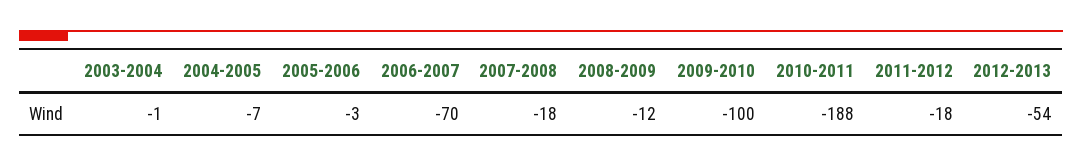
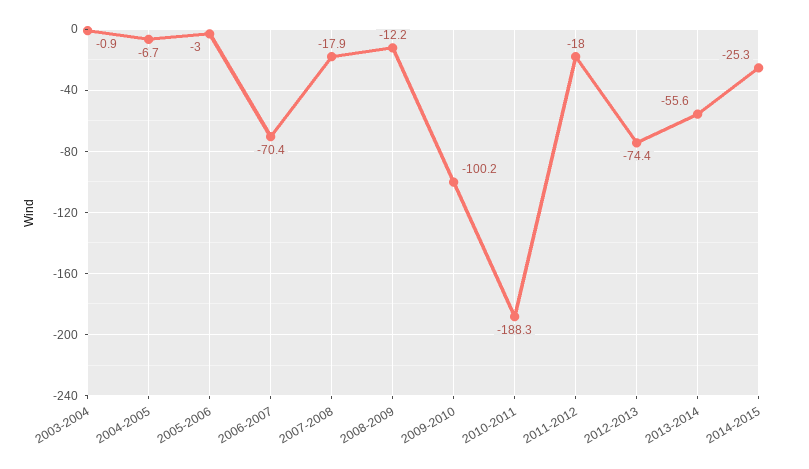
2012-2013: -54 -> -74.4
2013-2014: none -> -55.6
2014-2015: none -> -25.3

